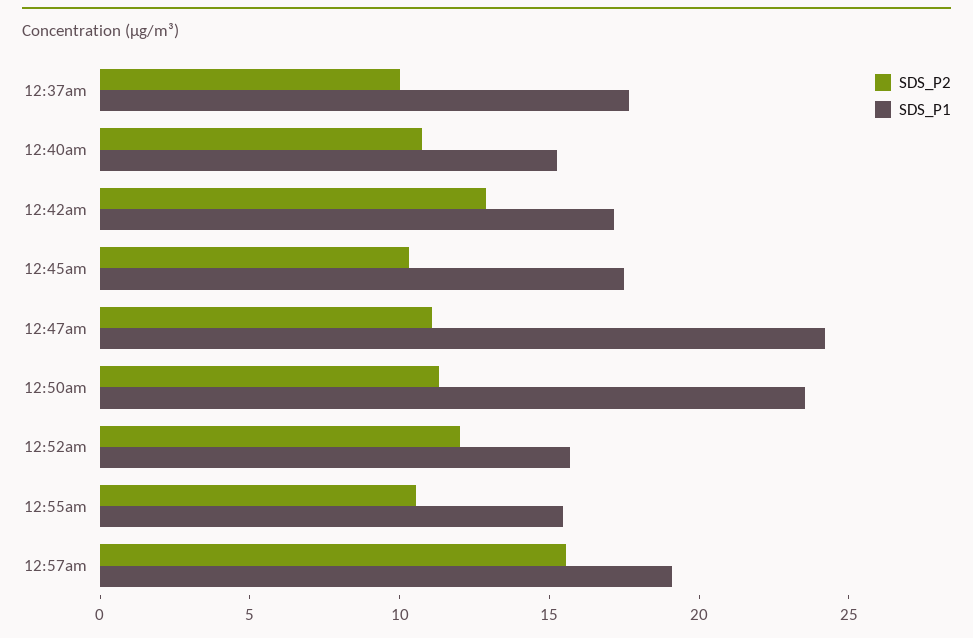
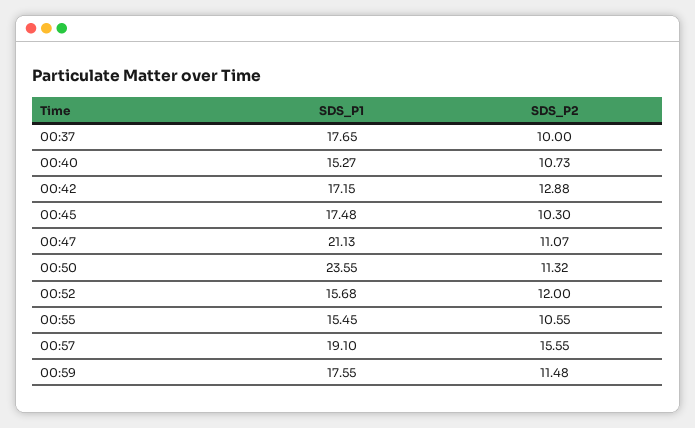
SDS_P1, 12:47am: 24 -> 21.13
SDS_P1, 00:59: none -> 17.55
SDS_P2, 00:59: none -> 11.48

